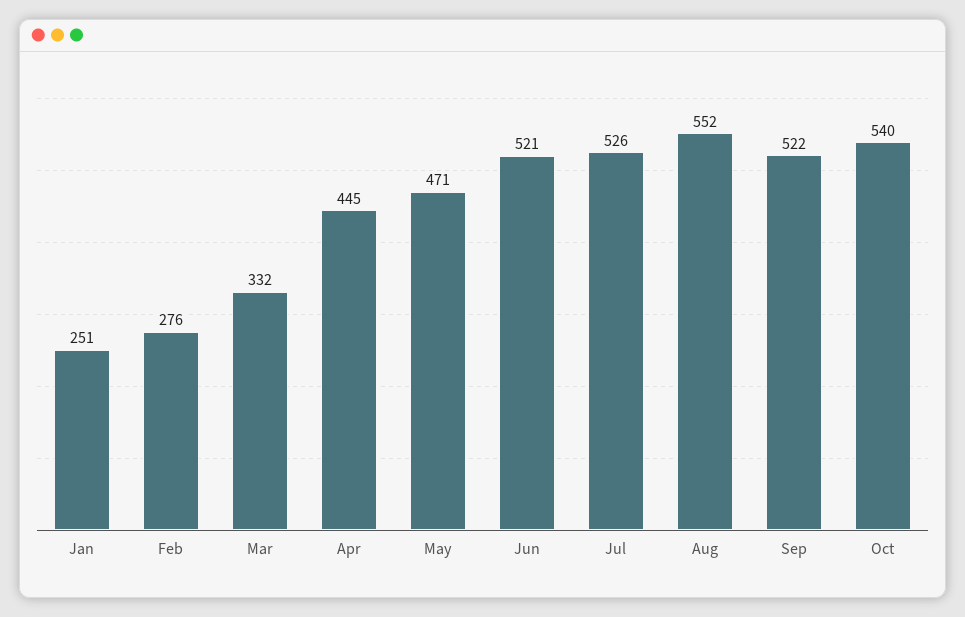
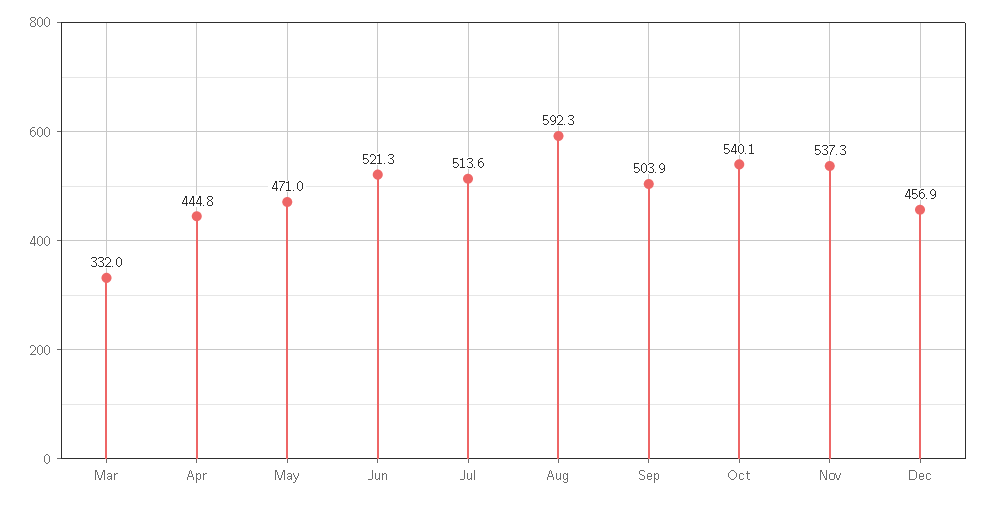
Jan: 251 -> none
Feb: 276 -> none
Jul: 526 -> 513.6
Aug: 552 -> 592.3
Sep: 522 -> 503.9
Nov: none -> 537.3
Dec: none -> 456.9

